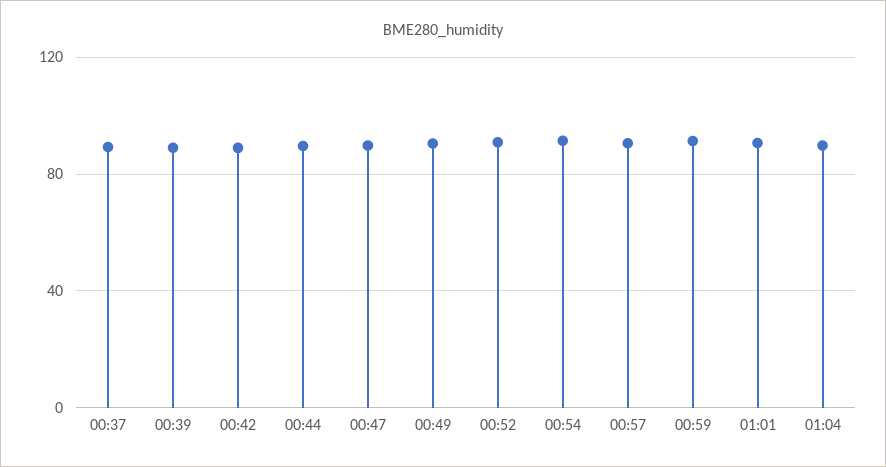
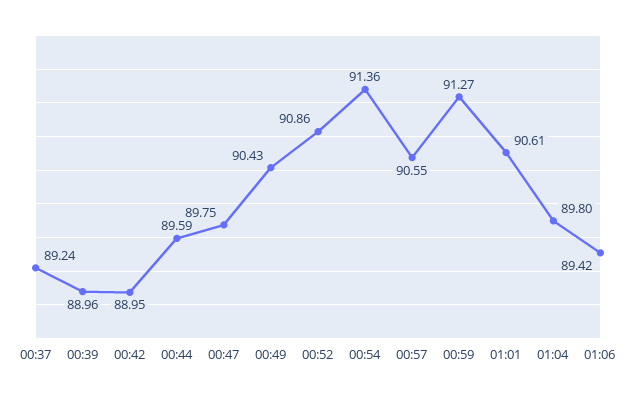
01:06: none -> 89.42

